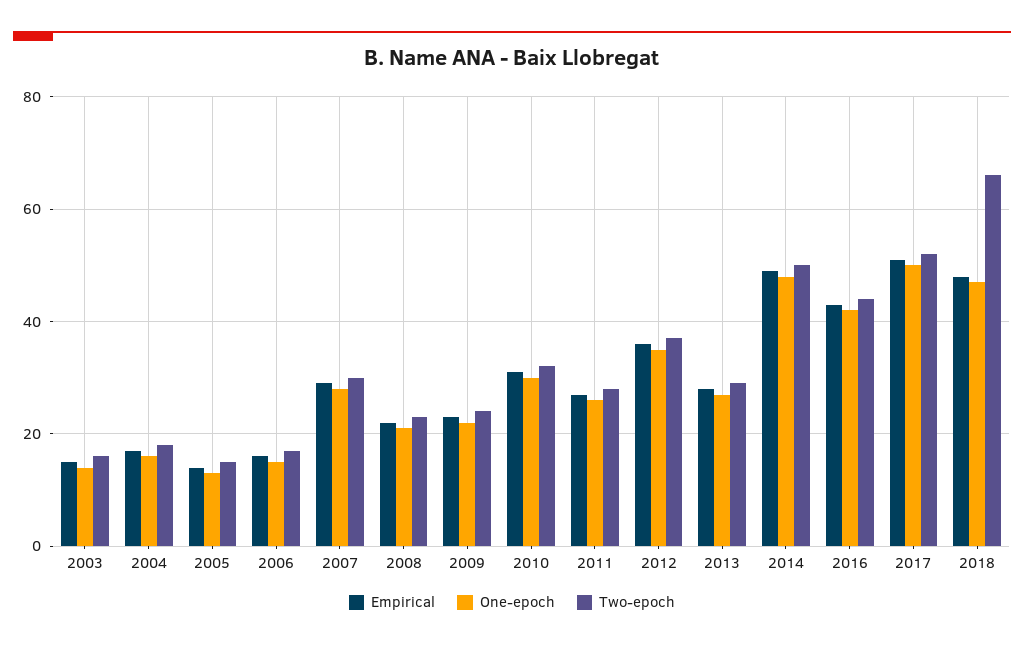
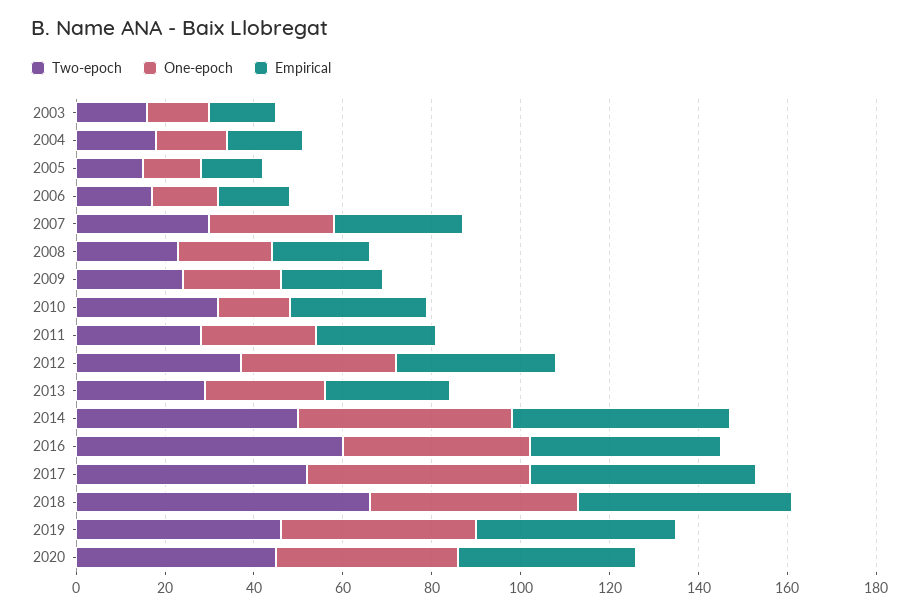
One-epoch, 2010: 30 -> 15
Two-epoch, 2016: 45 -> 60
Two-epoch, 2019: none -> 45
One-epoch, 2019: none -> 45
Empirical, 2019: none -> 45
Two-epoch, 2020: none -> 45
One-epoch, 2020: none -> 40
Empirical, 2020: none -> 40

